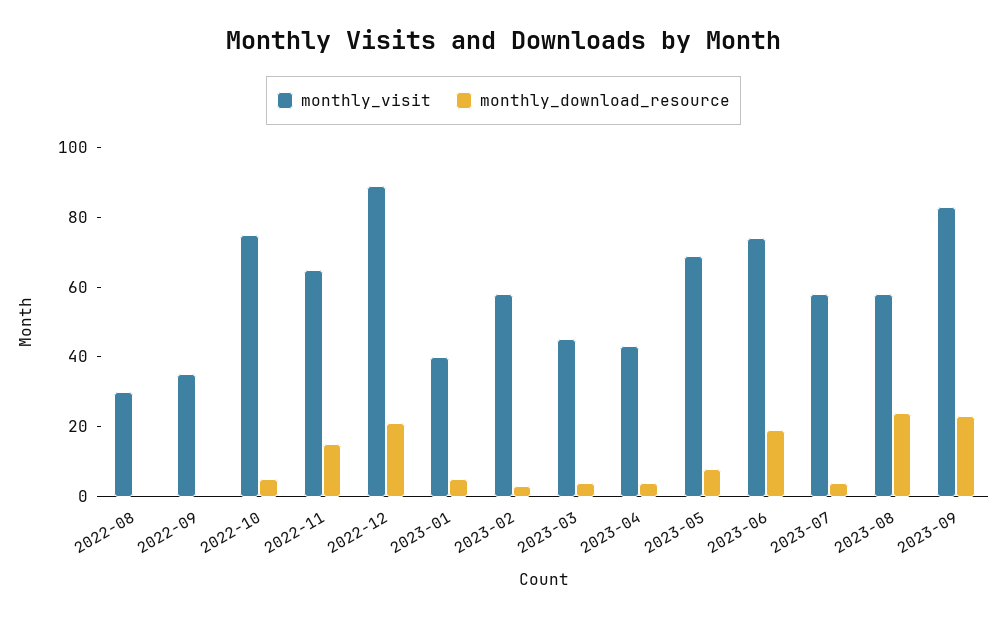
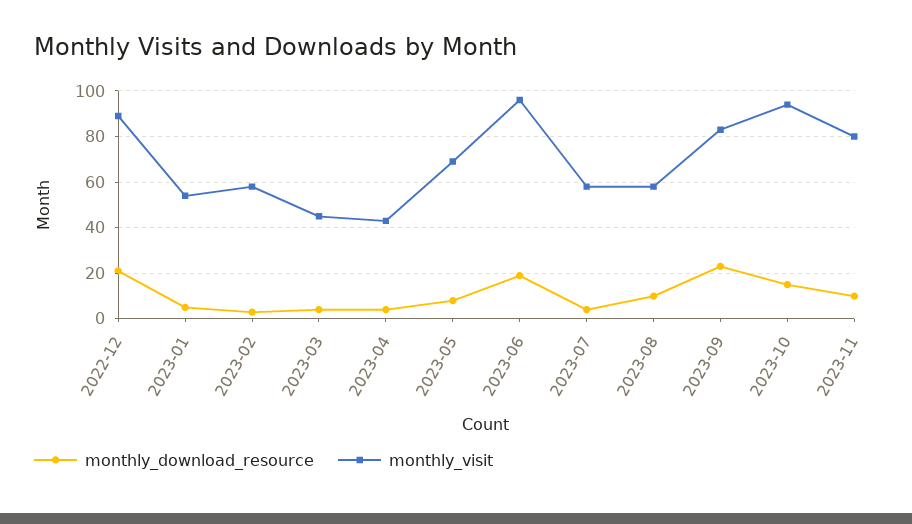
monthly_visit, 2022-08: 30 -> none
monthly_download_resource, 2022-08: 0 -> none
monthly_visit, 2022-09: 35 -> none
monthly_download_resource, 2022-09: 0 -> none
monthly_visit, 2022-10: 75 -> none
monthly_download_resource, 2022-10: 5 -> none
monthly_visit, 2022-11: 65 -> none
monthly_download_resource, 2022-11: 15 -> none
monthly_visit, 2023-01: 40 -> 55
monthly_visit, 2023-06: 75 -> 95
monthly_download_resource, 2023-08: 25 -> 10
monthly_download_resource, 2023-10: none -> 15
monthly_visit, 2023-10: none -> 95
monthly_download_resource, 2023-11: none -> 10
monthly_visit, 2023-11: none -> 80

